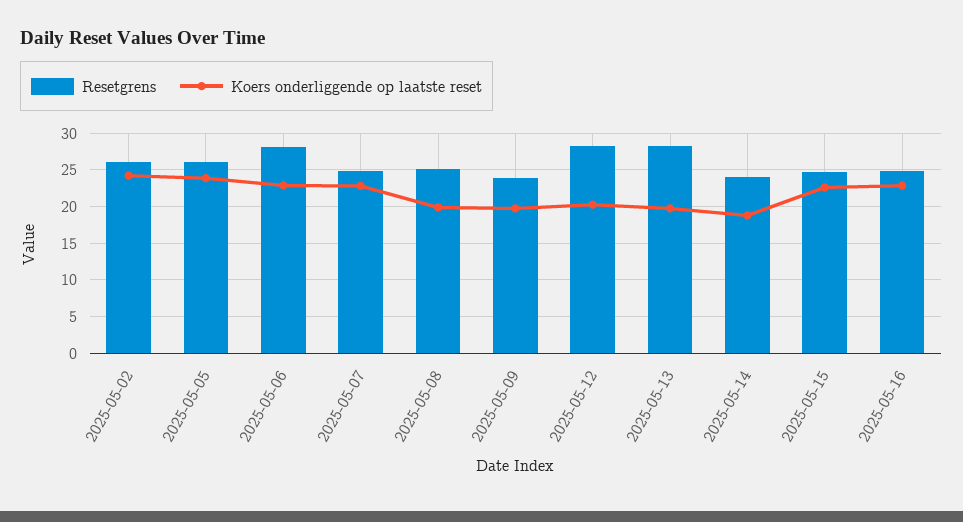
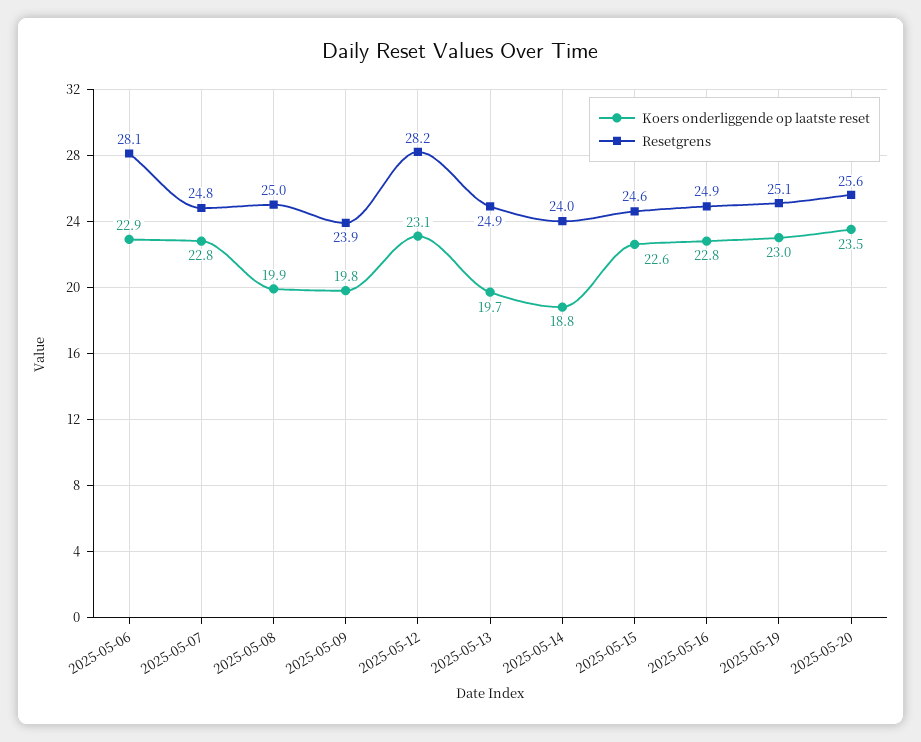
Resetgrens, 2025-05-02: 26 -> none
Koers onderliggende op laatste reset, 2025-05-02: 24 -> none
Resetgrens, 2025-05-05: 26 -> none
Koers onderliggende op laatste reset, 2025-05-05: 24 -> none
Koers onderliggende op laatste reset, 2025-05-12: 20 -> 23.1
Resetgrens, 2025-05-13: 28 -> 24.9
Koers onderliggende op laatste reset, 2025-05-19: none -> 23
Resetgrens, 2025-05-19: none -> 25.1
Koers onderliggende op laatste reset, 2025-05-20: none -> 23.5
Resetgrens, 2025-05-20: none -> 25.6

